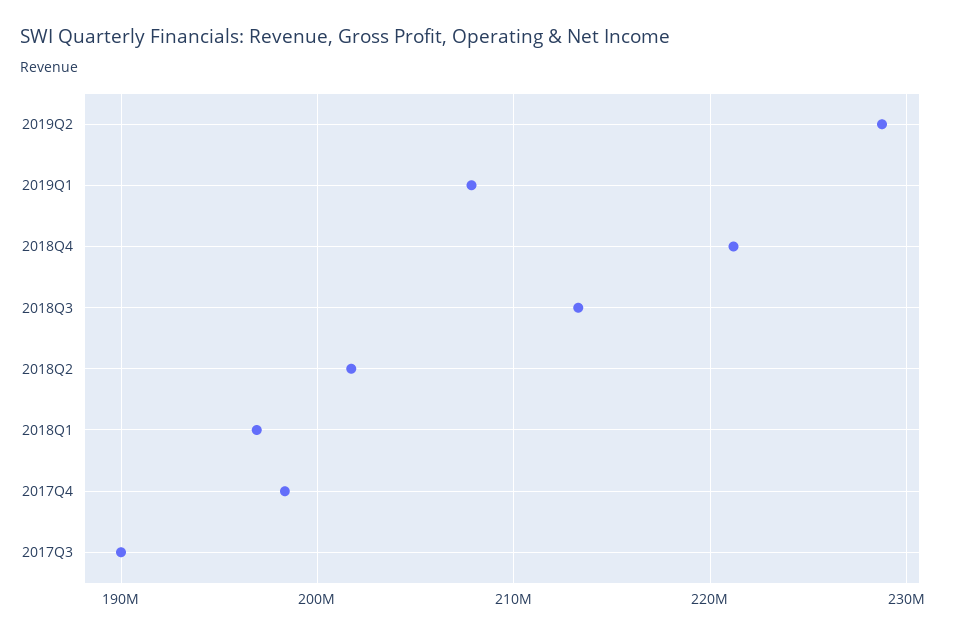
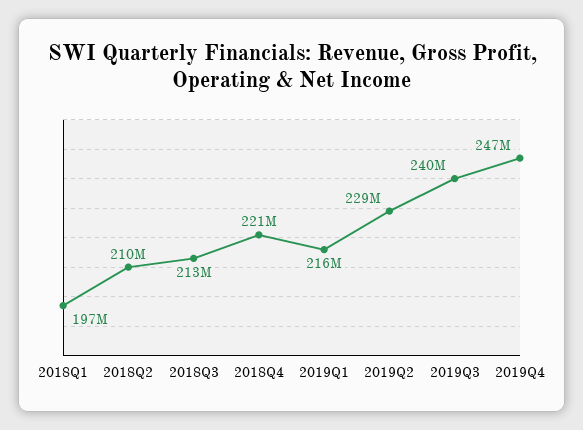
2019Q1: 208000000 -> 216000000
2018Q2: 202000000 -> 210000000
2017Q4: 198000000 -> none
2017Q3: 190000000 -> none
2019Q3: none -> 240000000
2019Q4: none -> 247000000

